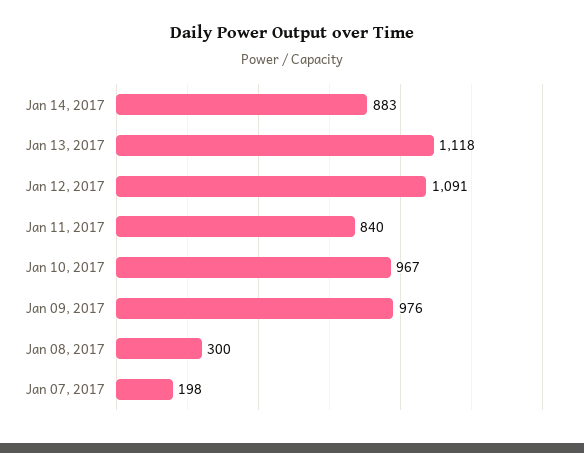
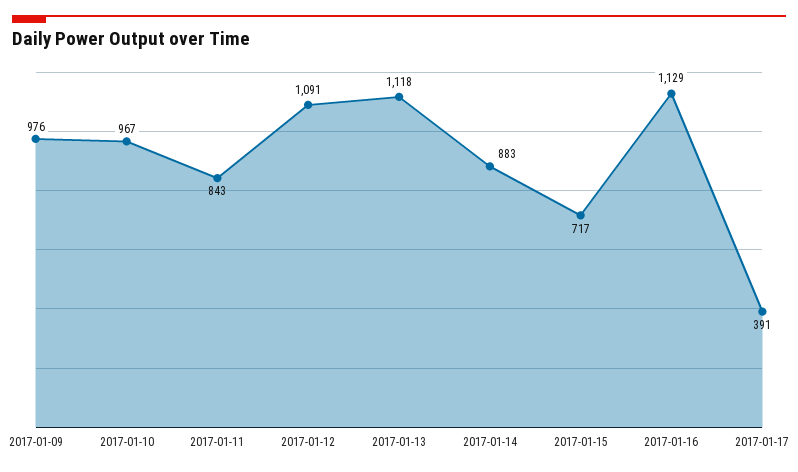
Jan 11, 2017: 840 -> 843
Jan 08, 2017: 300 -> none
Jan 07, 2017: 198 -> none
2017-01-15: none -> 717
2017-01-16: none -> 1129
2017-01-17: none -> 391

